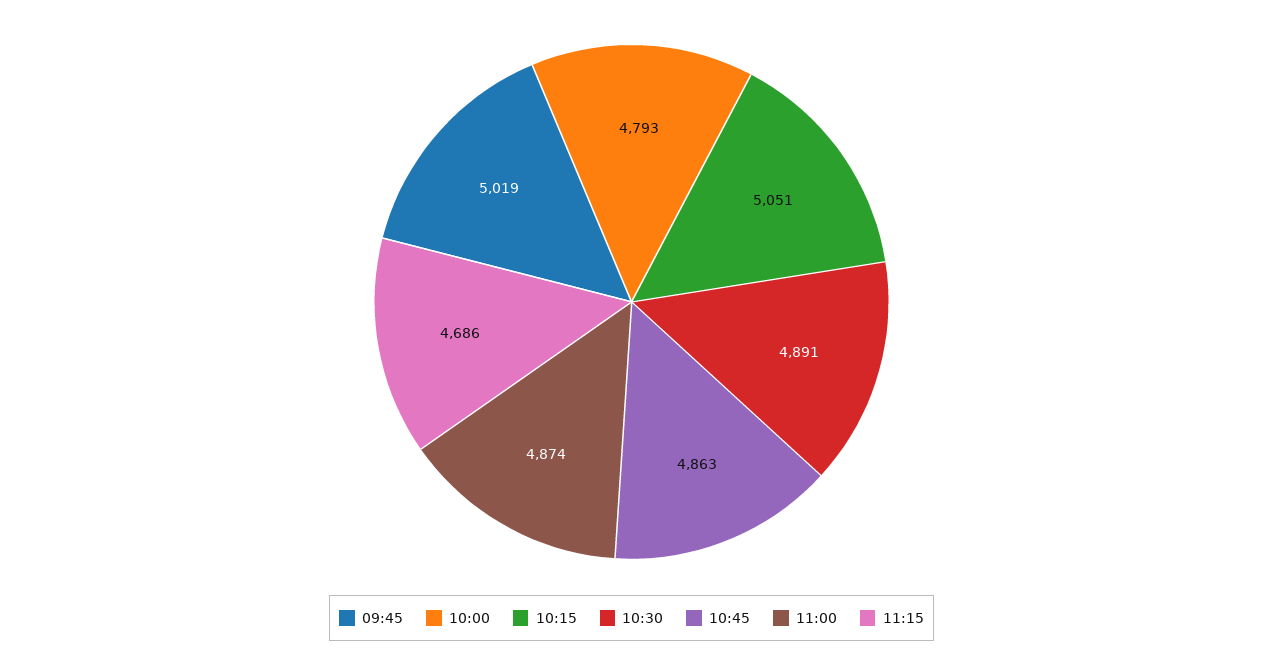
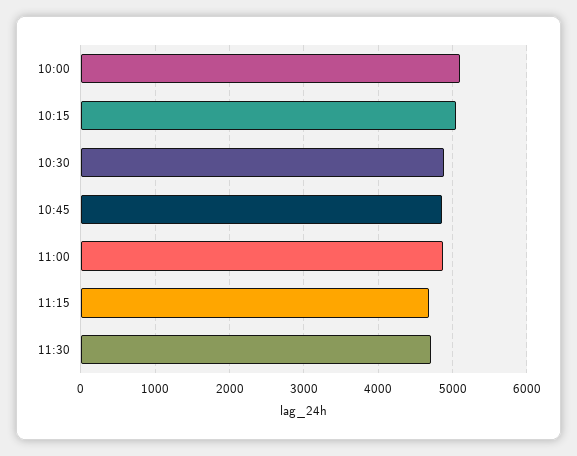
09:45: 5019 -> none
10:00: 4793 -> 5100
11:30: none -> 4700

